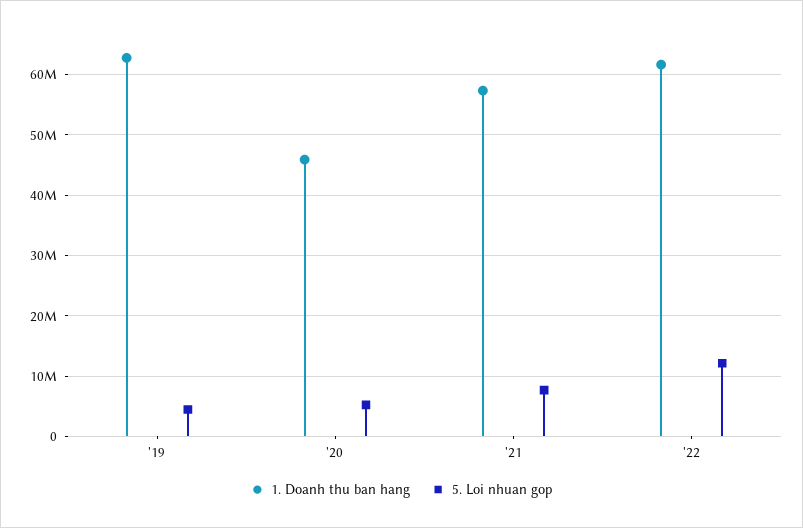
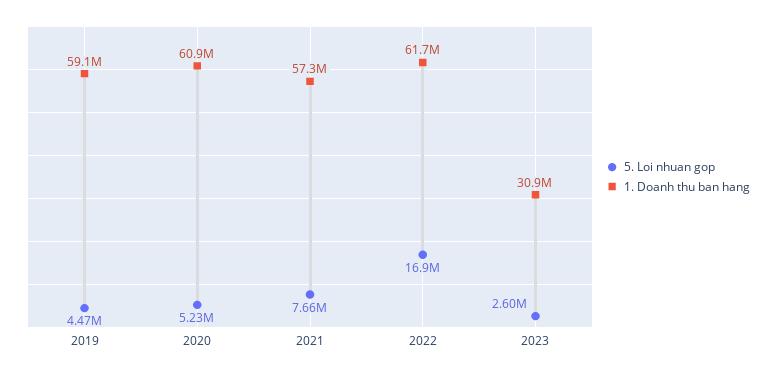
1. Doanh thu ban hang, '19: 63000000 -> 59100000
1. Doanh thu ban hang, '20: 46000000 -> 60900000
5. Loi nhuan gop, '22: 12000000 -> 16900000
5. Loi nhuan gop, 2023: none -> 2600000
1. Doanh thu ban hang, 2023: none -> 30900000

